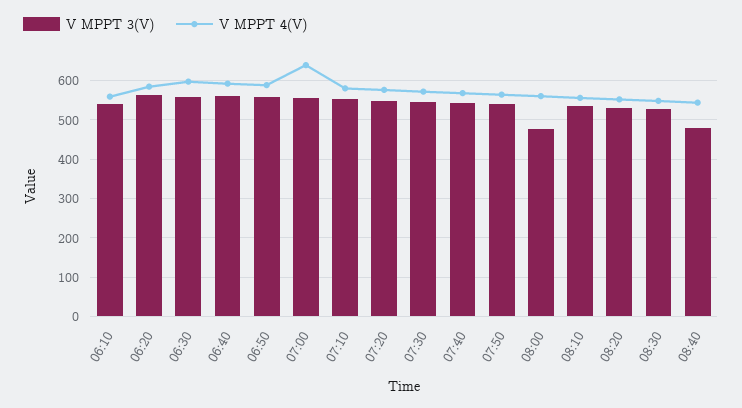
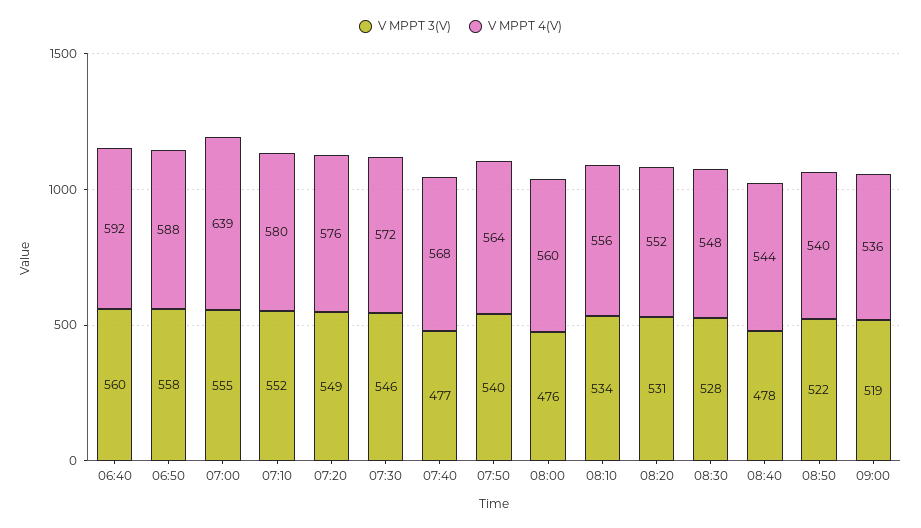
V MPPT 3(V), 06:10: 540 -> none
V MPPT 4(V), 06:10: 560 -> none
V MPPT 3(V), 06:20: 560 -> none
V MPPT 4(V), 06:20: 580 -> none
V MPPT 3(V), 06:30: 560 -> none
V MPPT 4(V), 06:30: 600 -> none
V MPPT 3(V), 07:40: 540 -> 477
V MPPT 3(V), 08:50: none -> 522
V MPPT 4(V), 08:50: none -> 540
V MPPT 3(V), 09:00: none -> 519
V MPPT 4(V), 09:00: none -> 536

